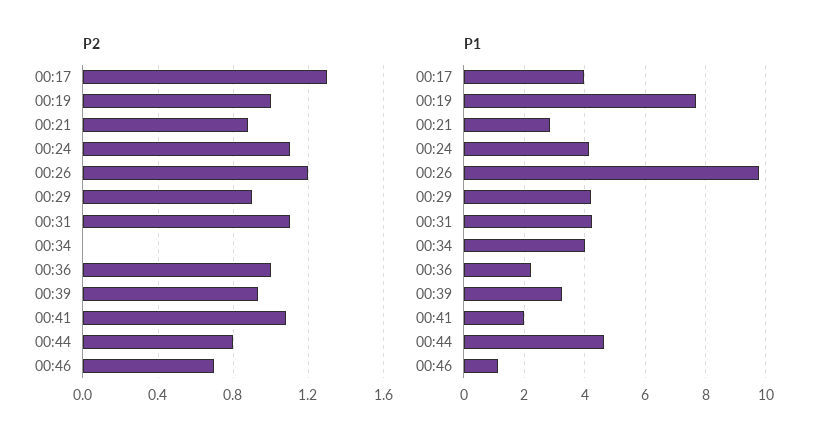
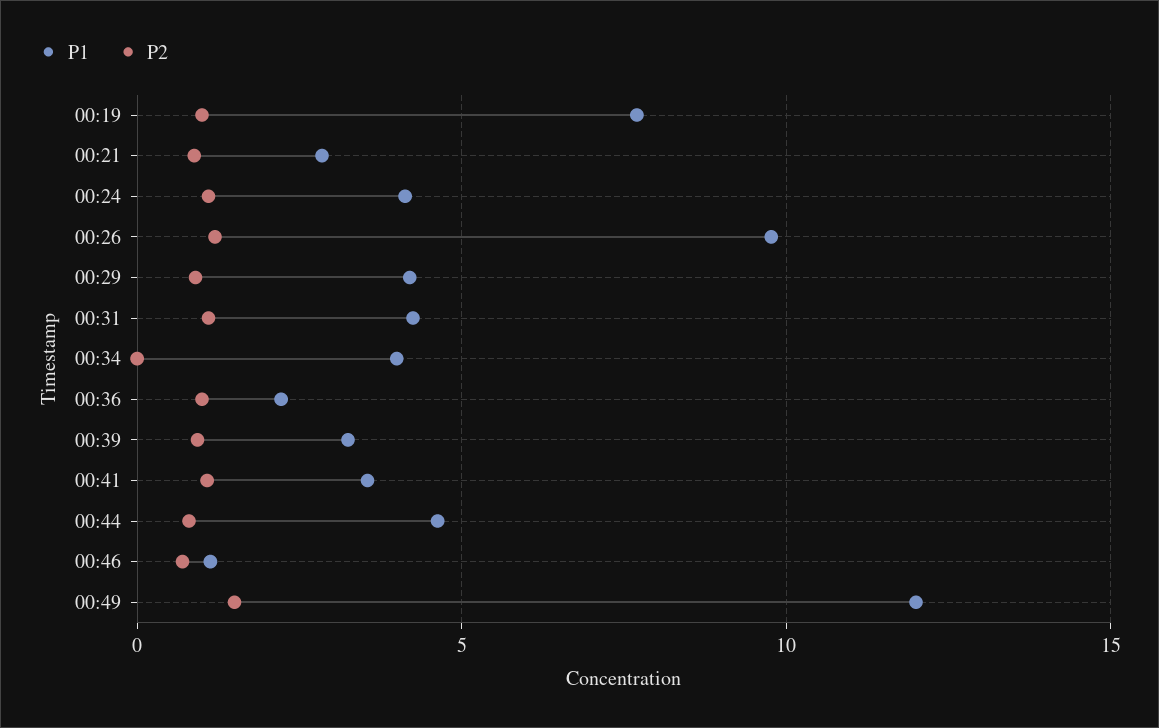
P2, 00:17: 1.3 -> none
P1, 00:17: 4 -> none
P1, 00:41: 2 -> 3.5
P1, 00:49: none -> 12
P2, 00:49: none -> 1.5

